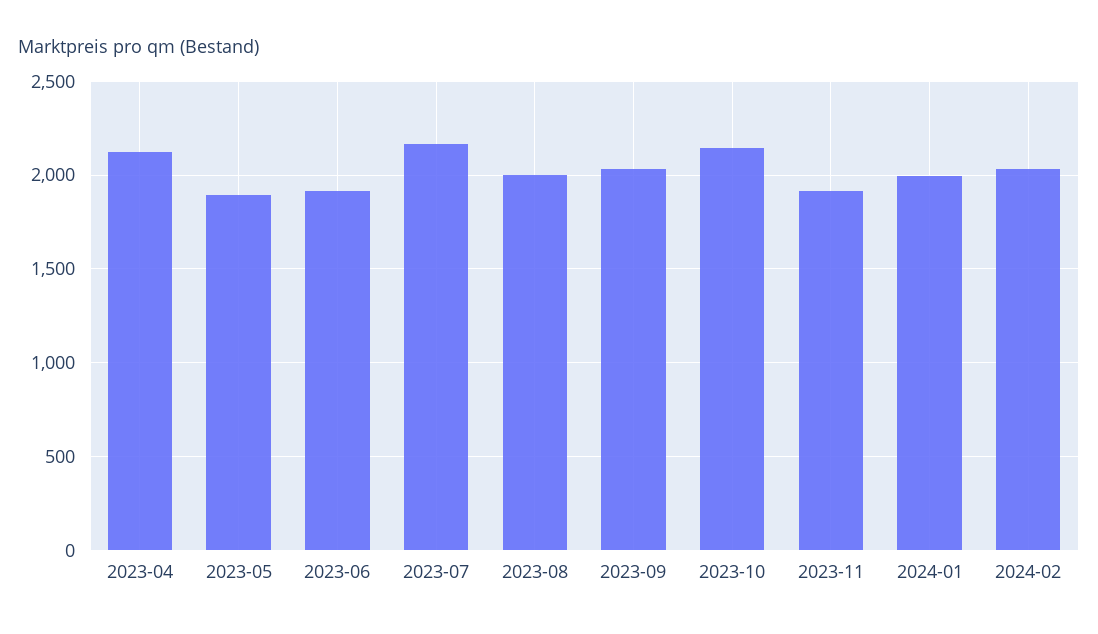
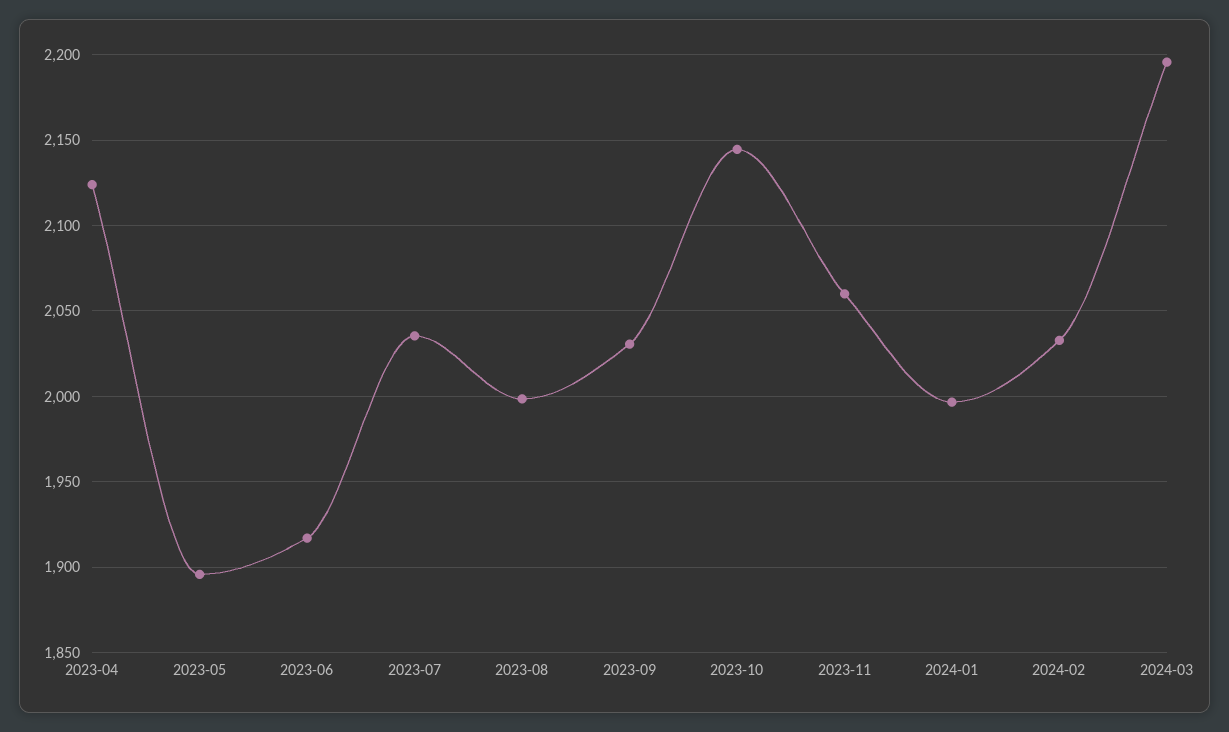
2023-07: 2150 -> 2035
2023-11: 1900 -> 2060
2024-03: none -> 2195

